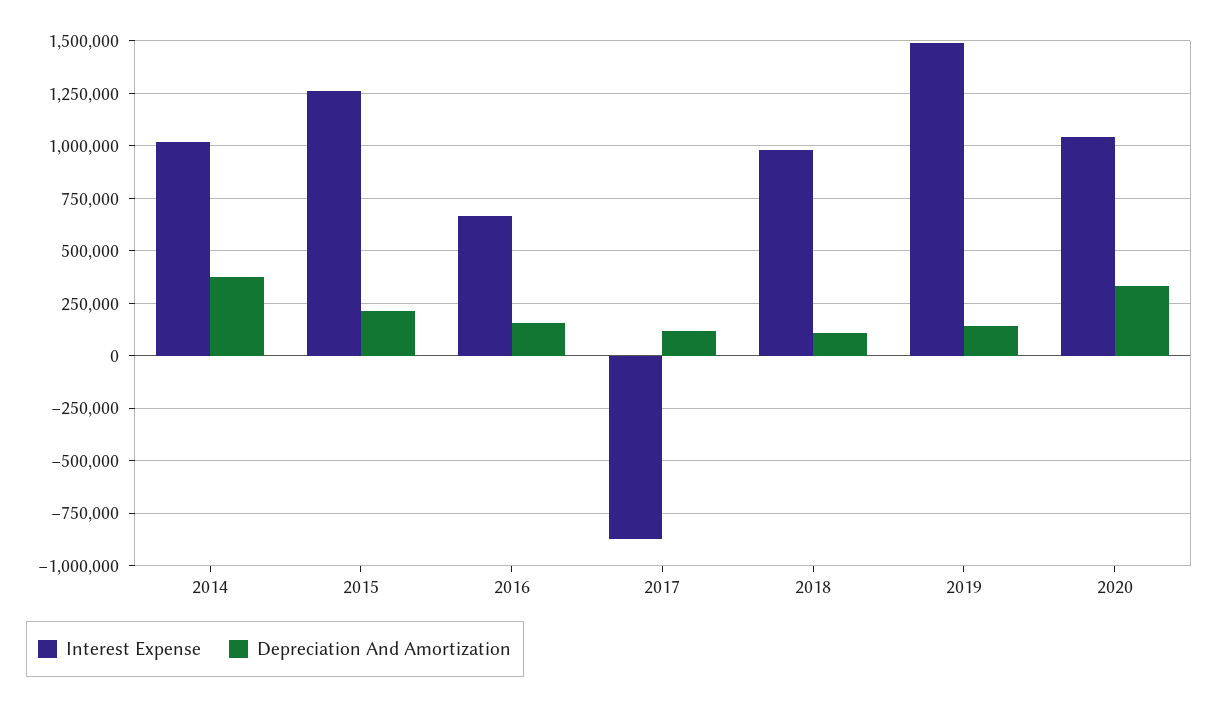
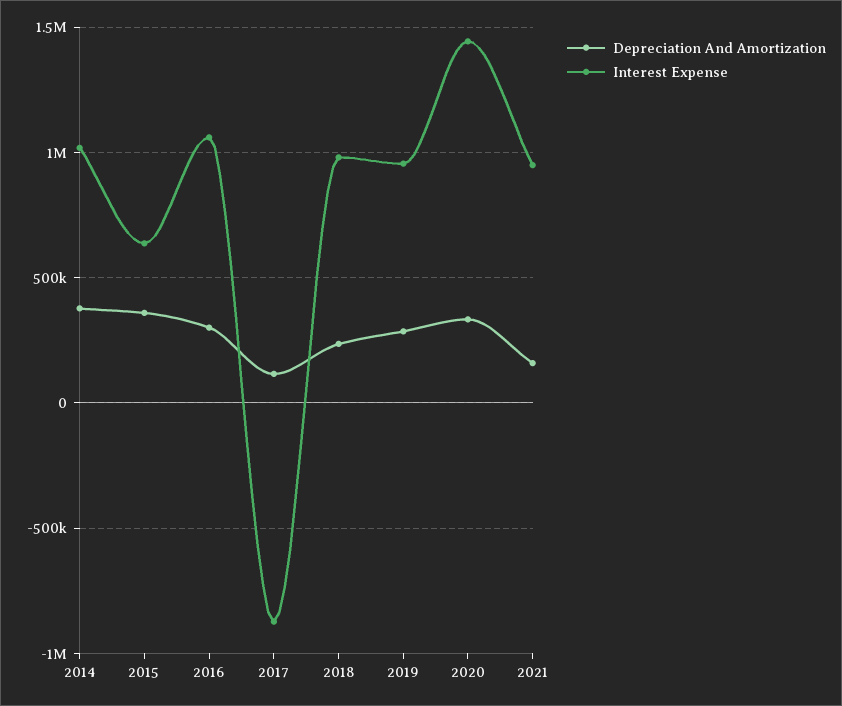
Interest Expense, 2015: 1250000 -> 650000
Depreciation And Amortization, 2015: 200000 -> 350000
Interest Expense, 2016: 650000 -> 1050000
Depreciation And Amortization, 2016: 150000 -> 300000
Depreciation And Amortization, 2018: 100000 -> 250000
Interest Expense, 2019: 1500000 -> 950000
Depreciation And Amortization, 2019: 150000 -> 300000
Interest Expense, 2020: 1050000 -> 1450000
Depreciation And Amortization, 2021: none -> 150000
Interest Expense, 2021: none -> 950000

